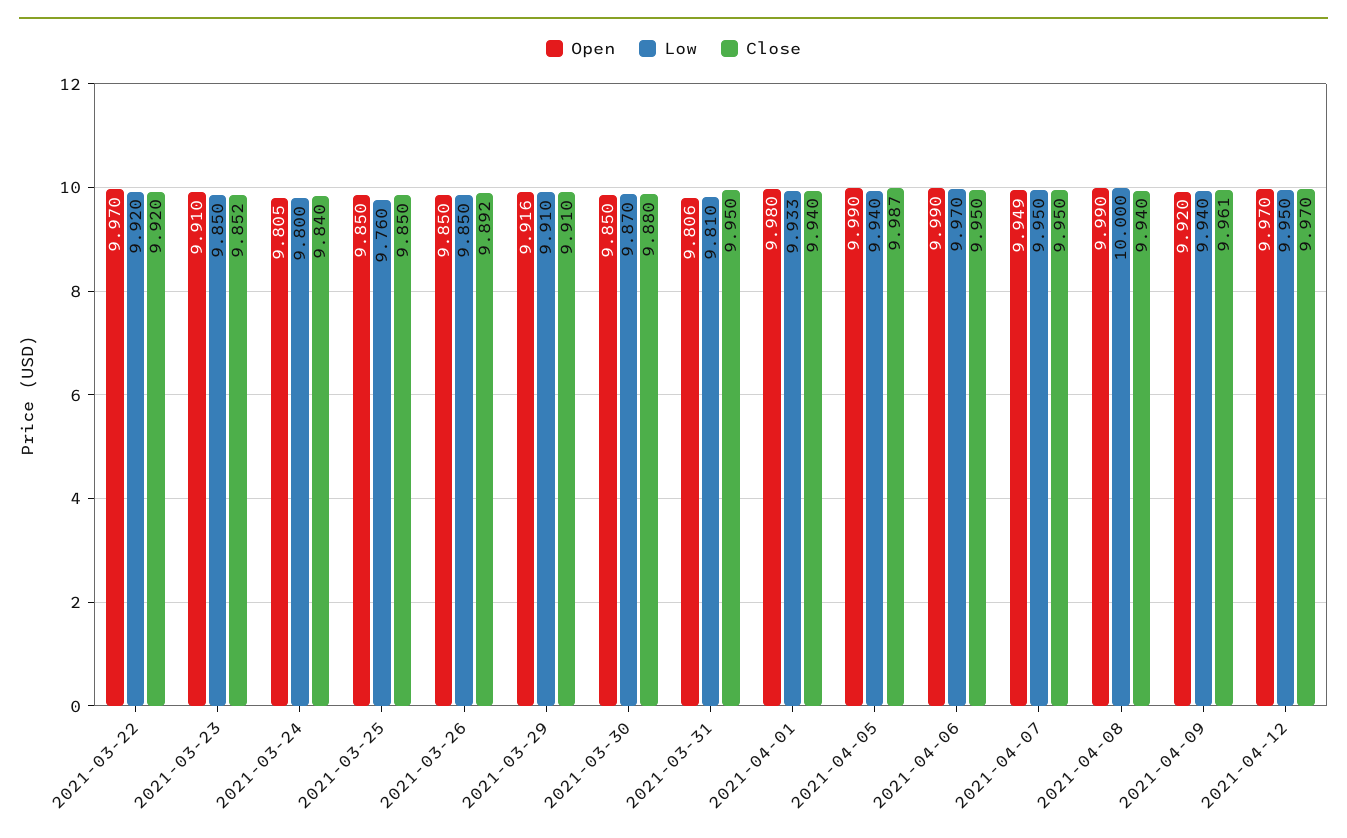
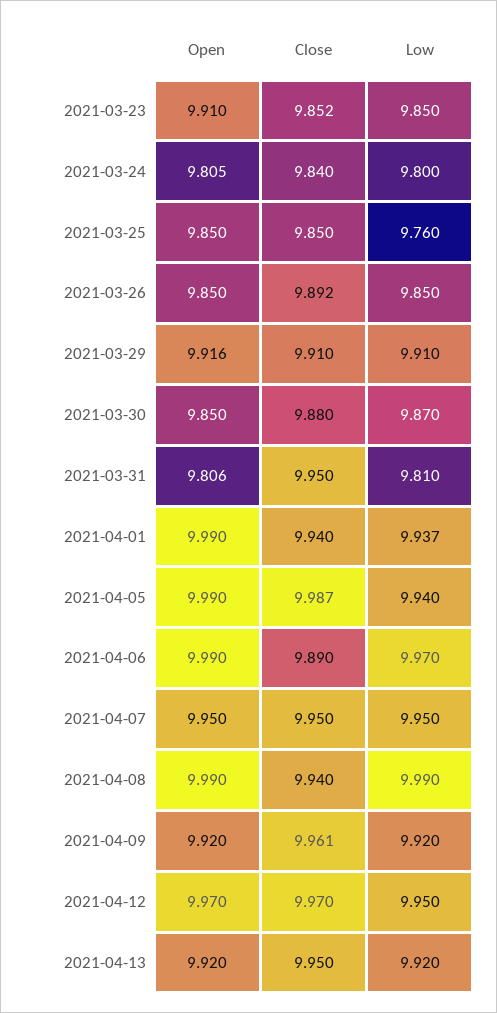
Open, 2021-03-22: 9.97 -> none
Low, 2021-03-22: 9.92 -> none
Close, 2021-03-22: 9.92 -> none
Open, 2021-04-01: 9.98 -> 9.99
Low, 2021-04-01: 9.933 -> 9.937
Close, 2021-04-06: 9.95 -> 9.89
Open, 2021-04-07: 9.949 -> 9.95
Low, 2021-04-08: 10 -> 9.99
Low, 2021-04-09: 9.94 -> 9.92
Open, 2021-04-13: none -> 9.92
Close, 2021-04-13: none -> 9.95
Low, 2021-04-13: none -> 9.92

